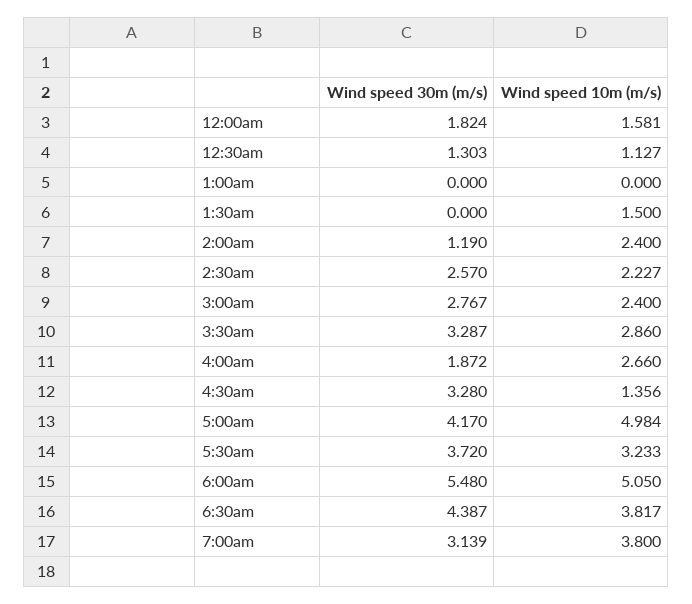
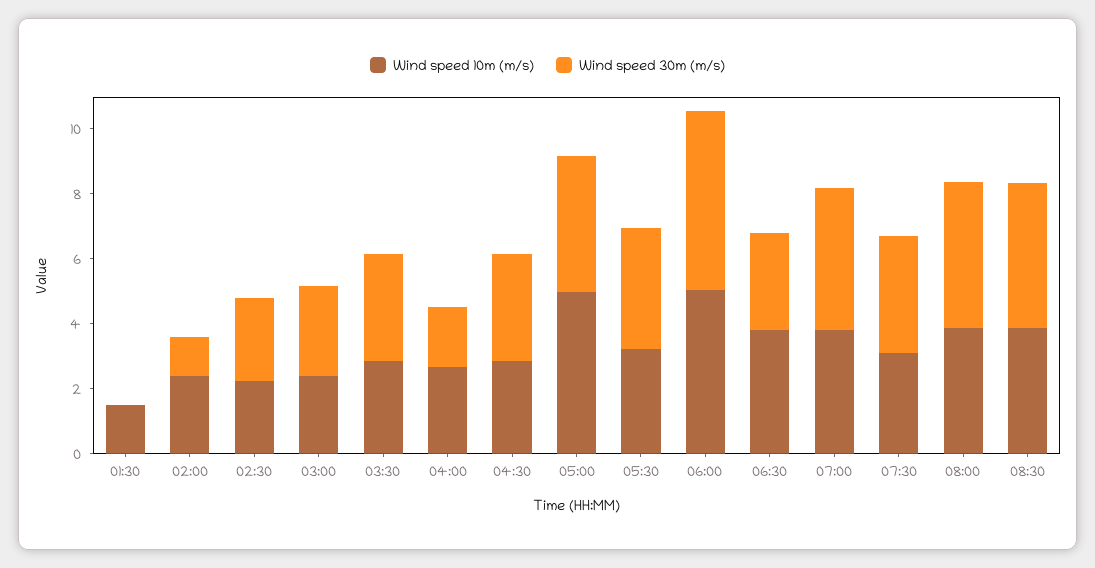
Wind speed 30m (m/s), 12:00am: 1.824 -> none
Wind speed 10m (m/s), 12:00am: 1.581 -> none
Wind speed 30m (m/s), 12:30am: 1.303 -> none
Wind speed 10m (m/s), 12:30am: 1.127 -> none
Wind speed 30m (m/s), 1:00am: 0 -> none
Wind speed 10m (m/s), 1:00am: 0 -> none
Wind speed 10m (m/s), 4:30am: 1.356 -> 3
Wind speed 30m (m/s), 6:30am: 4.387 -> 3
Wind speed 30m (m/s), 7:00am: 3.139 -> 4.5
Wind speed 10m (m/s), 07:30: none -> 3
Wind speed 30m (m/s), 07:30: none -> 3.5
Wind speed 10m (m/s), 08:00: none -> 4
Wind speed 30m (m/s), 08:00: none -> 4.5
Wind speed 10m (m/s), 08:30: none -> 4
Wind speed 30m (m/s), 08:30: none -> 4.5

